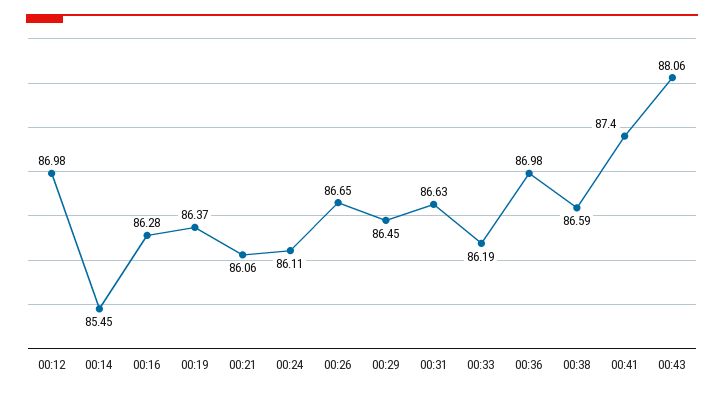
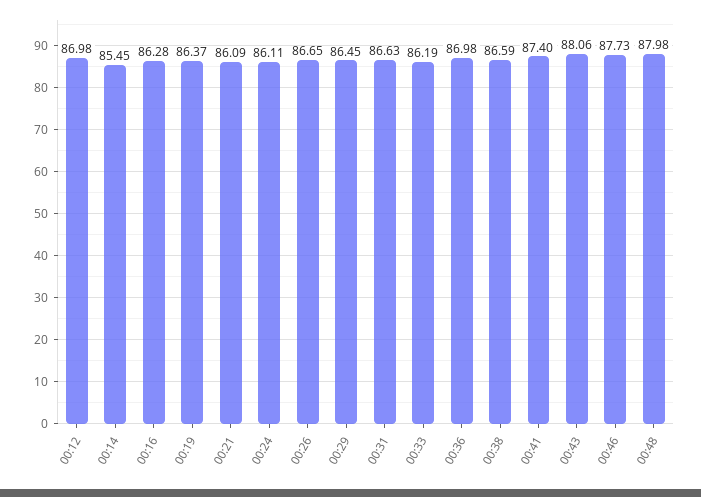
00:21: 86.06 -> 86.09
00:46: none -> 87.73
00:48: none -> 87.98

